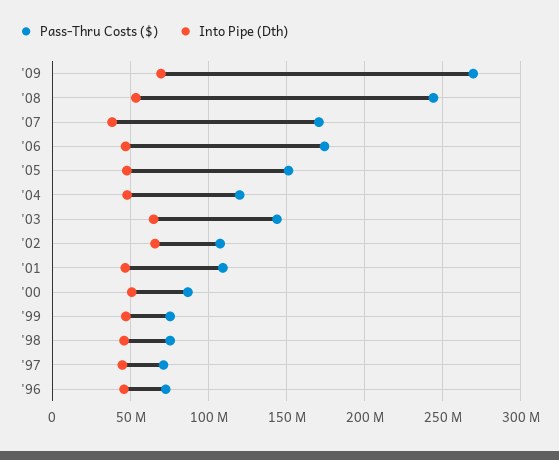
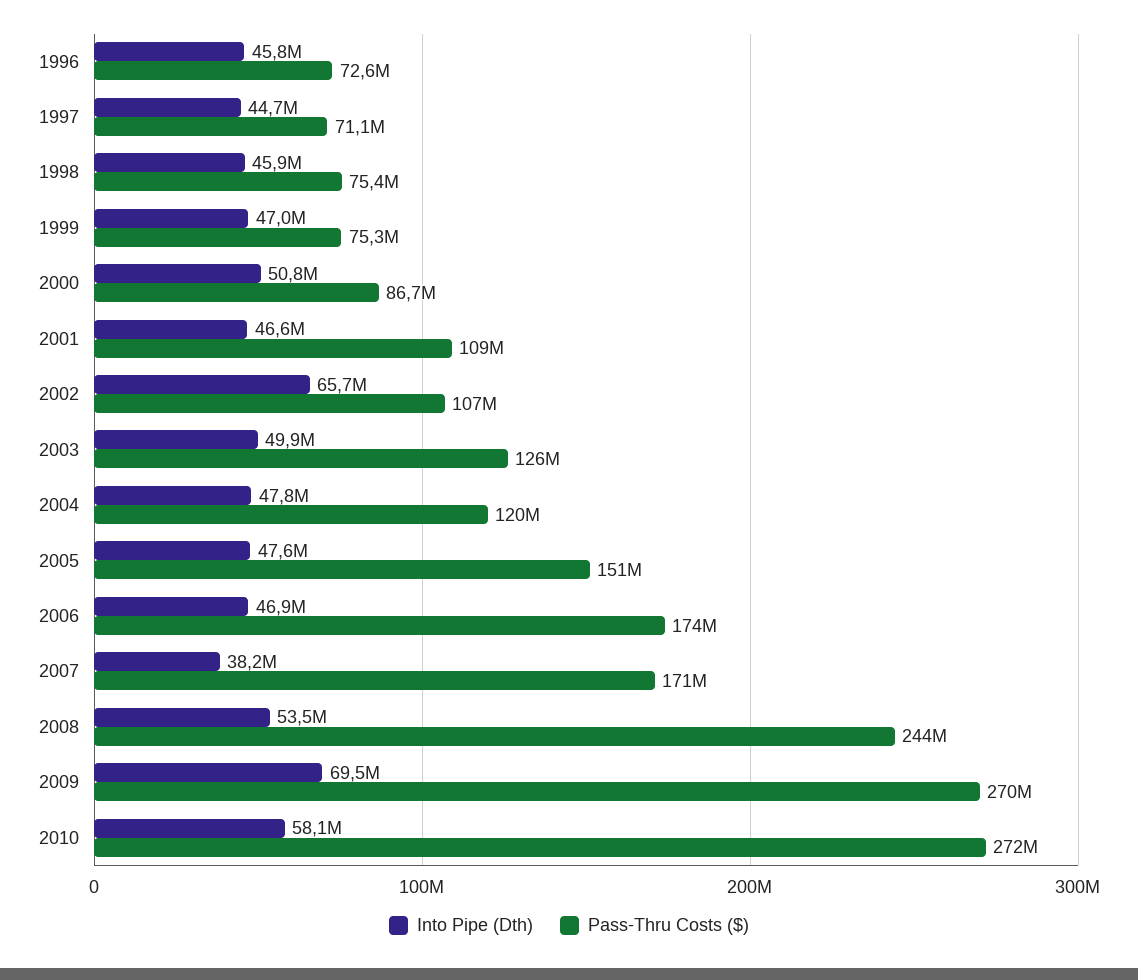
Pass-Thru Costs ($), '03: 145000000 -> 126000000
Into Pipe (Dth), '03: 65000000 -> 49900000
Into Pipe (Dth), 2010: none -> 58100000
Pass-Thru Costs ($), 2010: none -> 272000000

